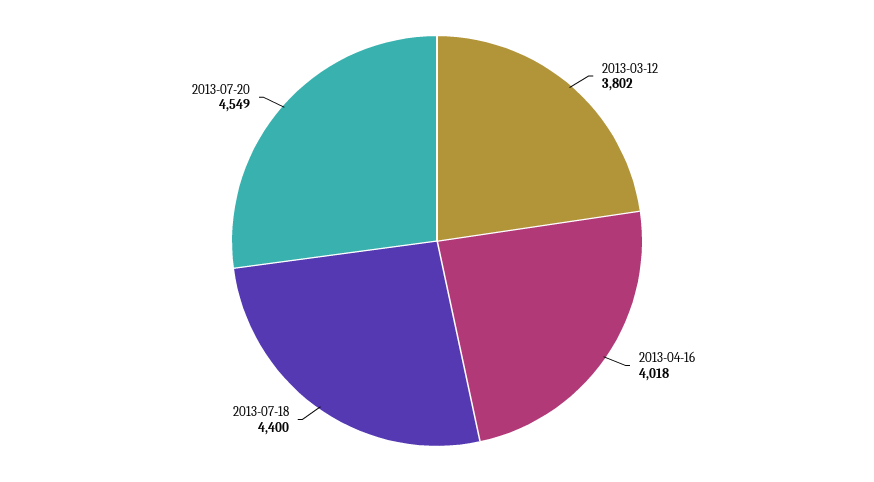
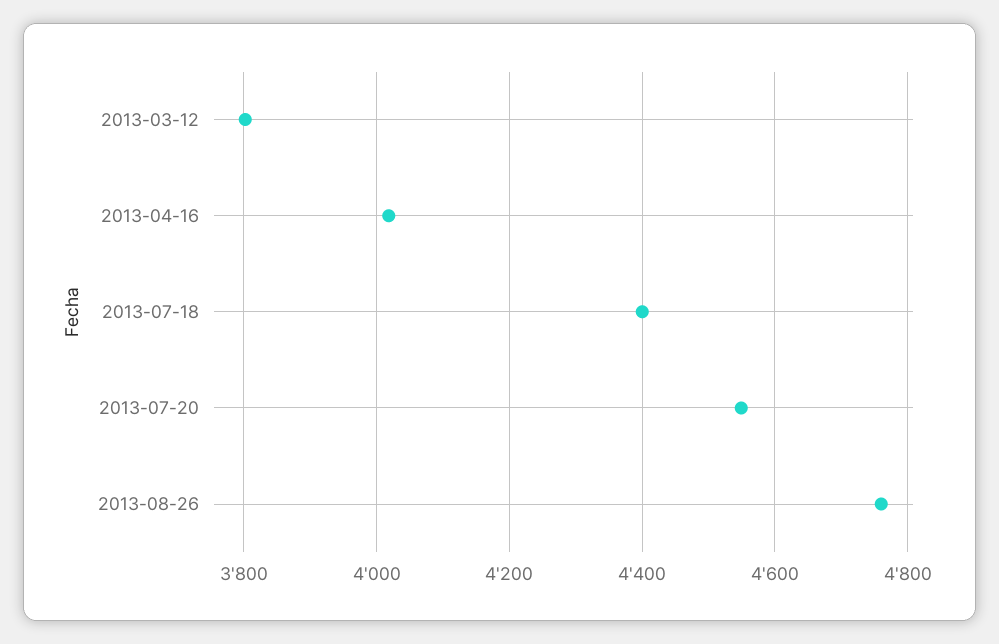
2013-08-26: none -> 4760

